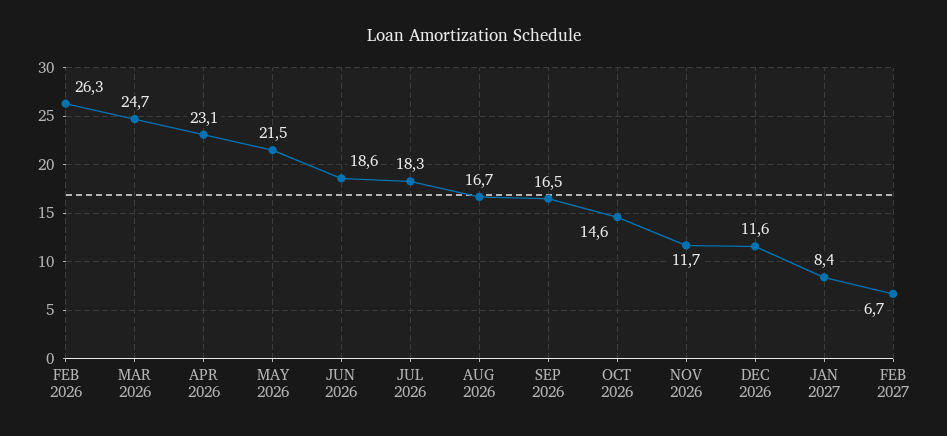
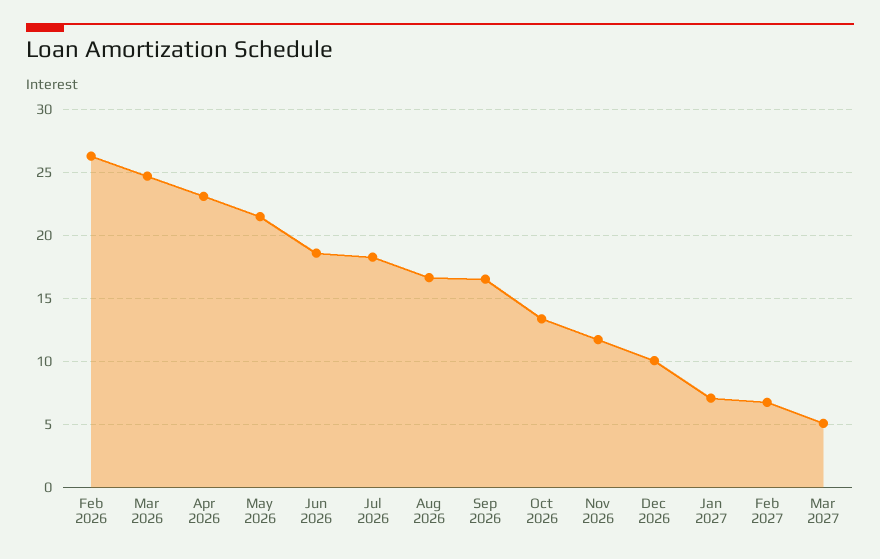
OCT 2026: 14.6 -> 13.5
DEC 2026: 11.6 -> 10
JAN 2027: 8.4 -> 7
Mar 2027: none -> 5

